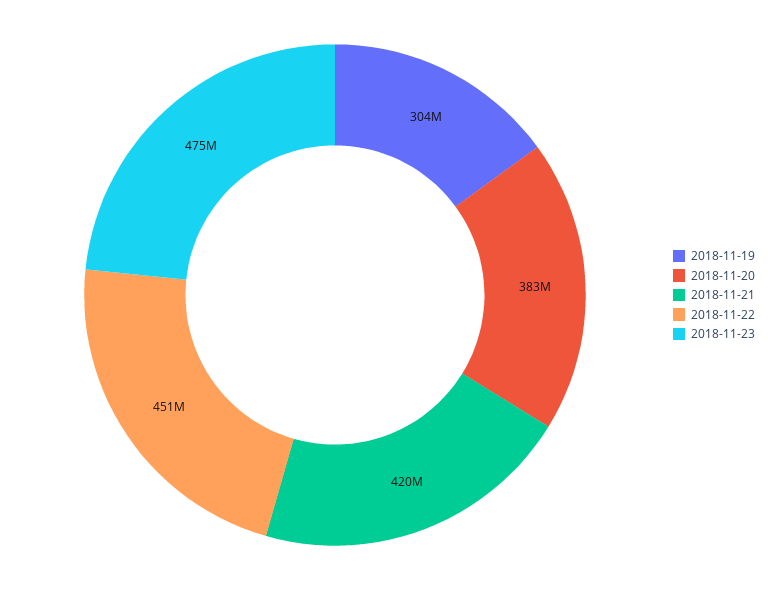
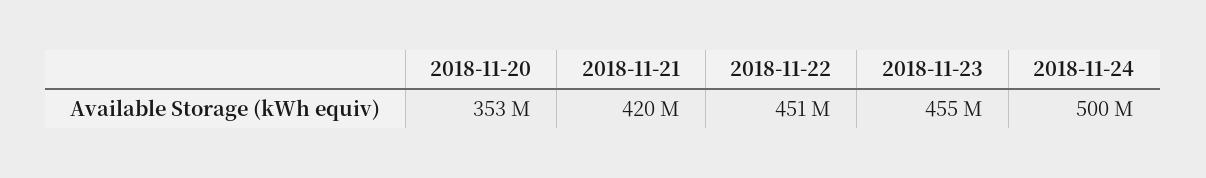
2018-11-19: 304000000 -> none
2018-11-20: 383000000 -> 353000000
2018-11-23: 475000000 -> 455000000
2018-11-24: none -> 500000000

